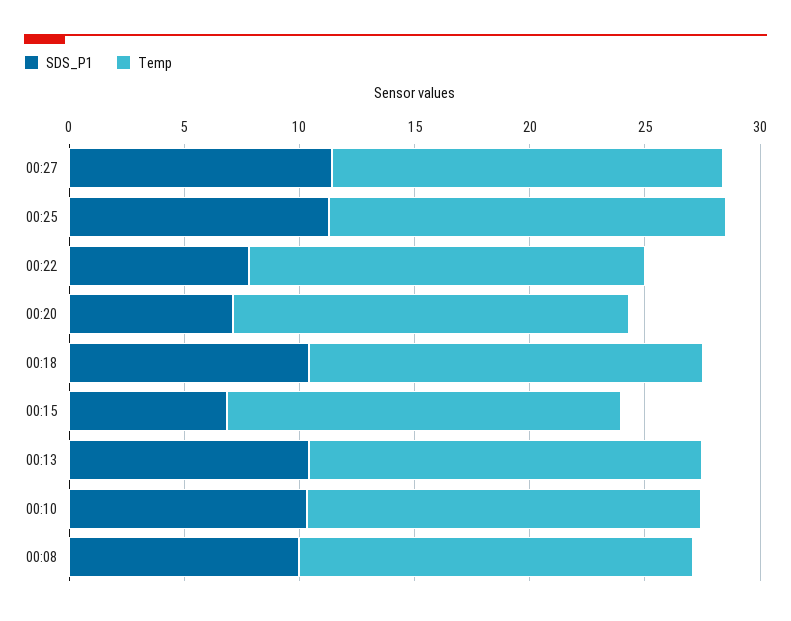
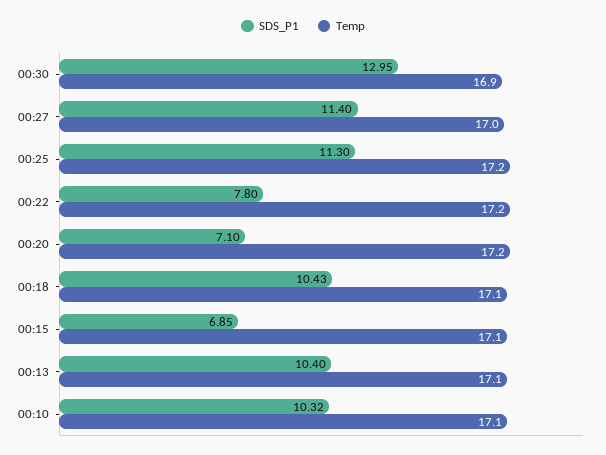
SDS_P1, 00:08: 10 -> none
Temp, 00:08: 17 -> none
SDS_P1, 00:30: none -> 12.95
Temp, 00:30: none -> 16.9

